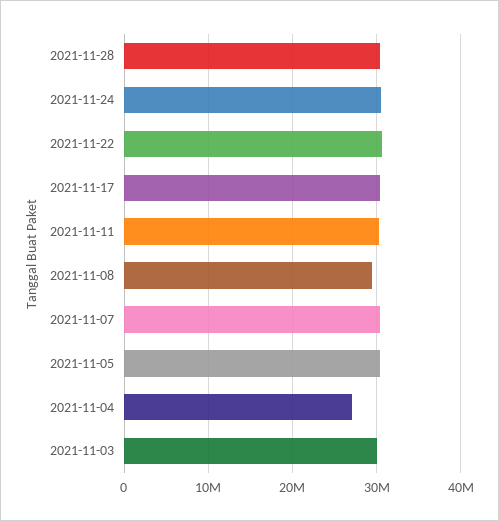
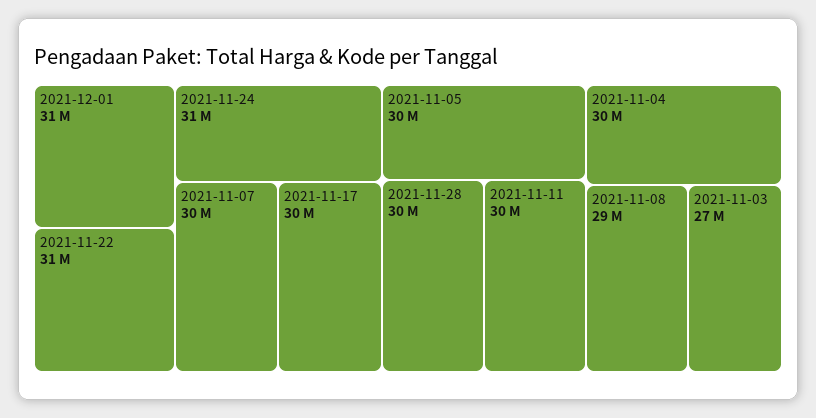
2021-11-04: 27000000 -> 30000000
2021-11-03: 30000000 -> 27000000
2021-12-01: none -> 31000000

